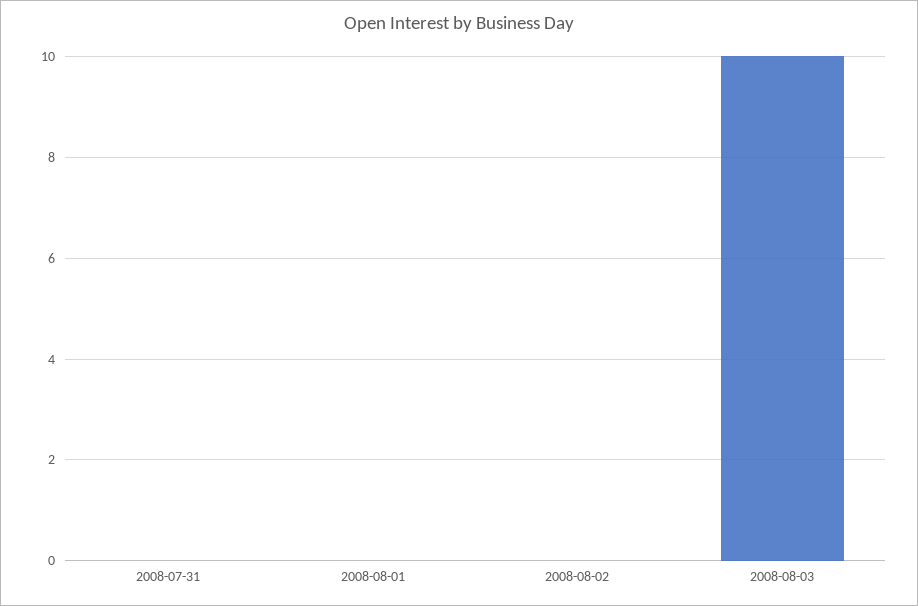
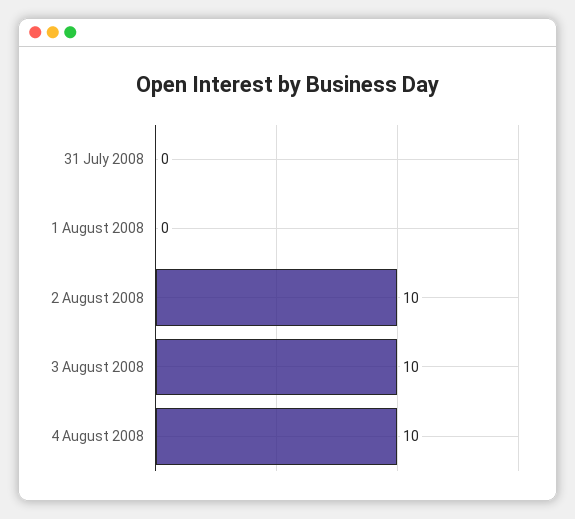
2008-08-02: 0 -> 10
4 August 2008: none -> 10

